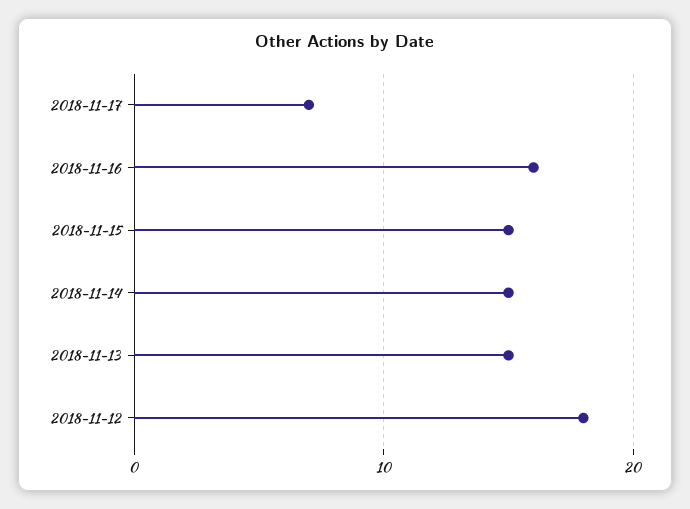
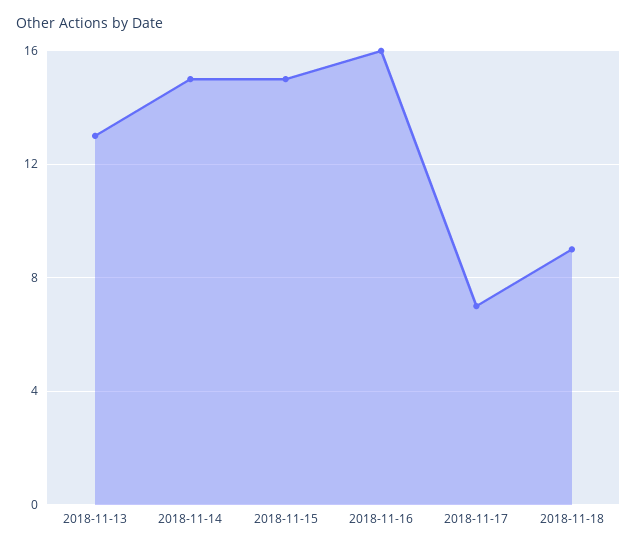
2018-11-13: 15 -> 13
2018-11-12: 18 -> none
2018-11-18: none -> 9

